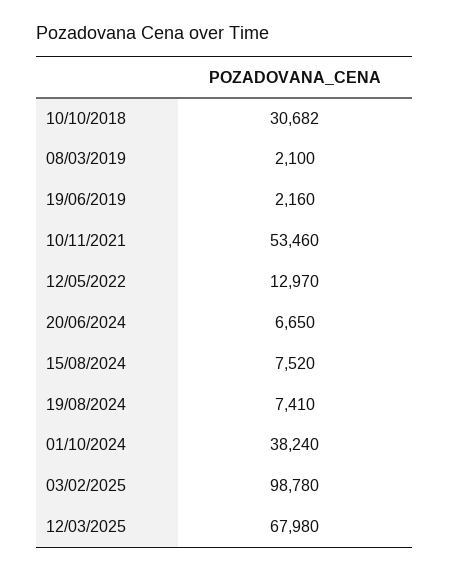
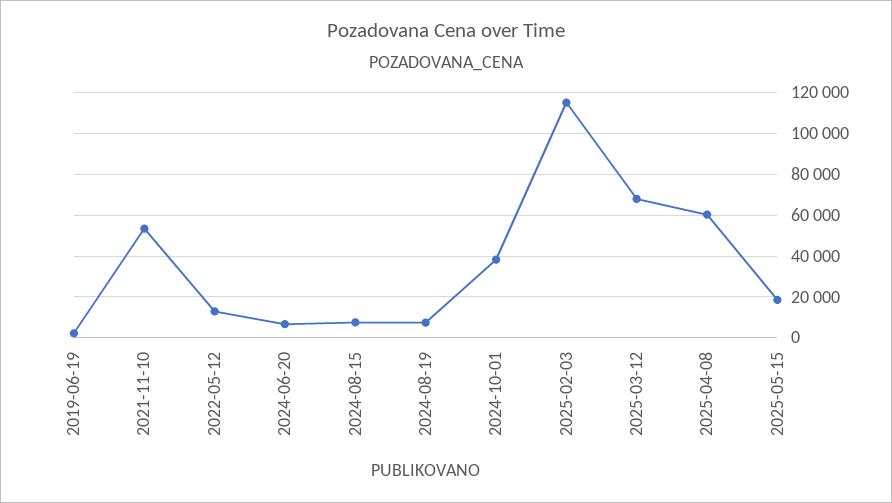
10/10/2018: 30682 -> none
08/03/2019: 2100 -> none
03/02/2025: 98780 -> 115000
2025-04-08: none -> 60000
2025-05-15: none -> 20000

